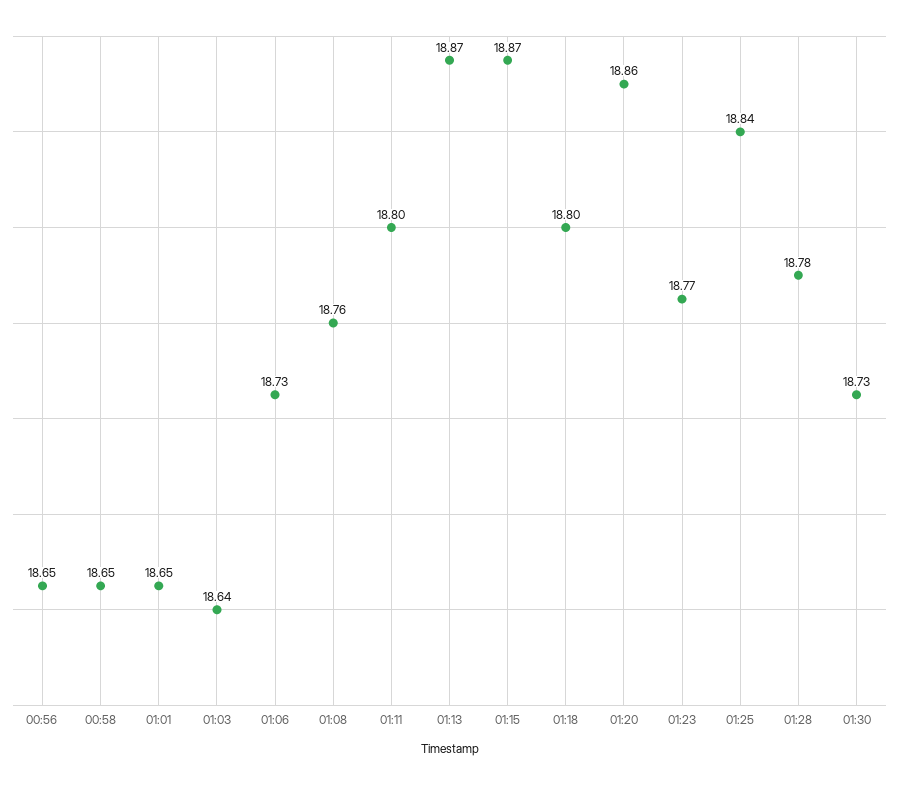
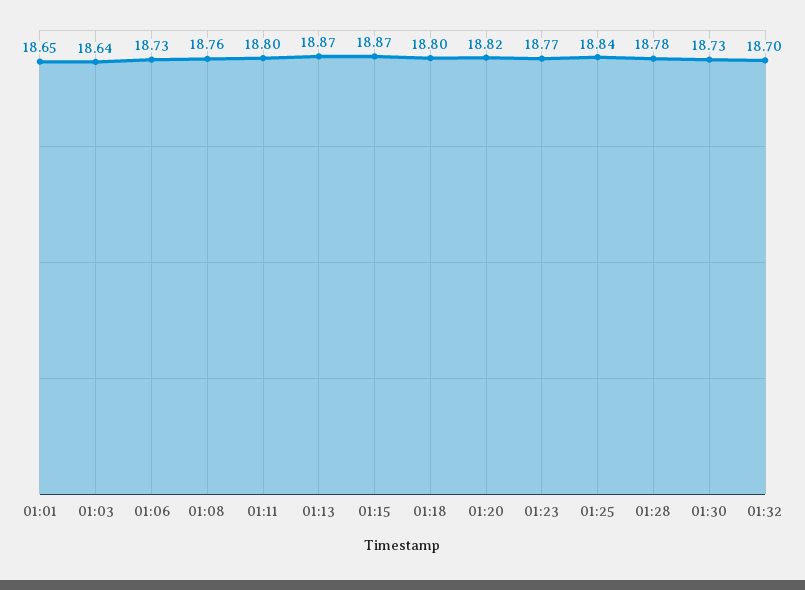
00:56: 18.65 -> none
00:58: 18.65 -> none
01:20: 18.86 -> 18.82
01:32: none -> 18.7

